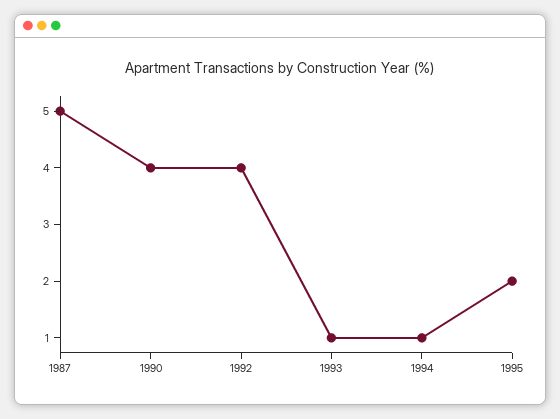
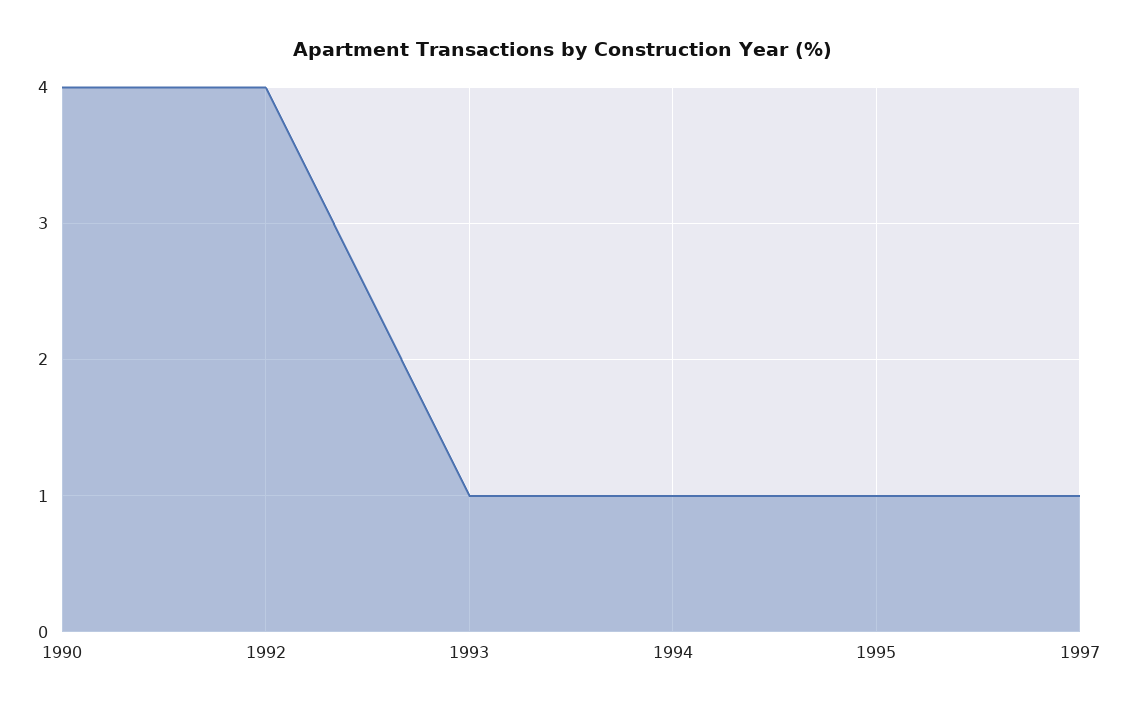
1987: 5 -> none
1995: 2 -> 1
1997: none -> 1

